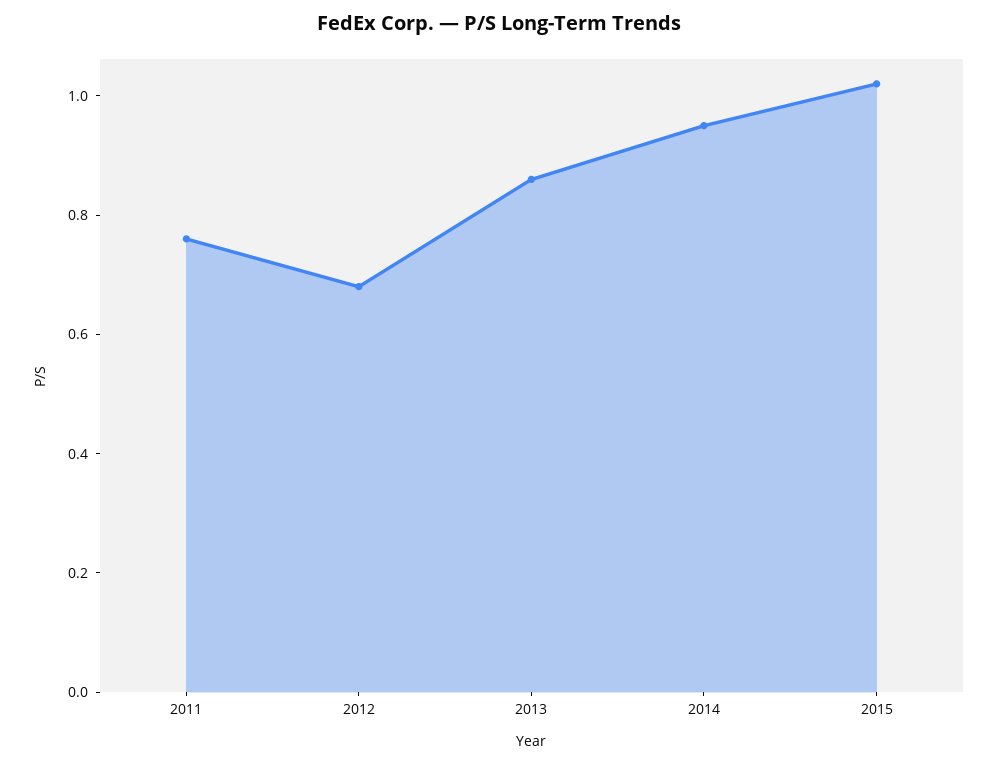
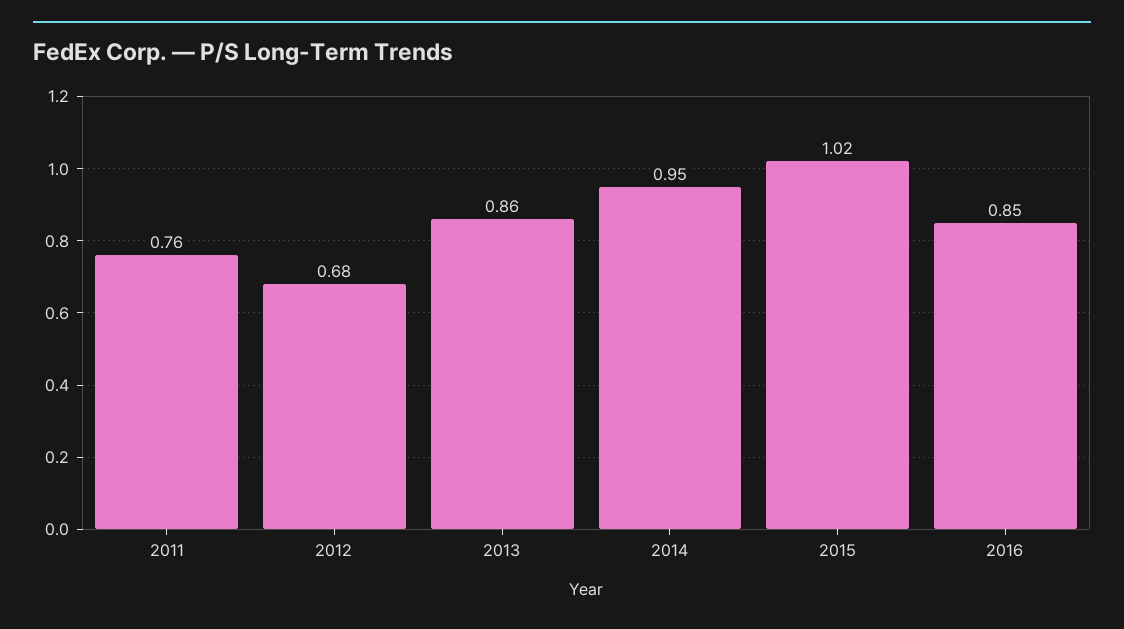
2016: none -> 0.85

